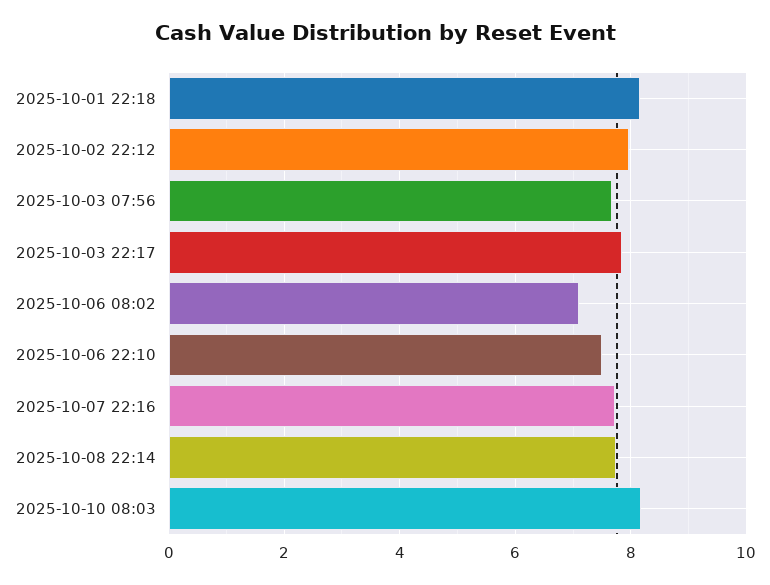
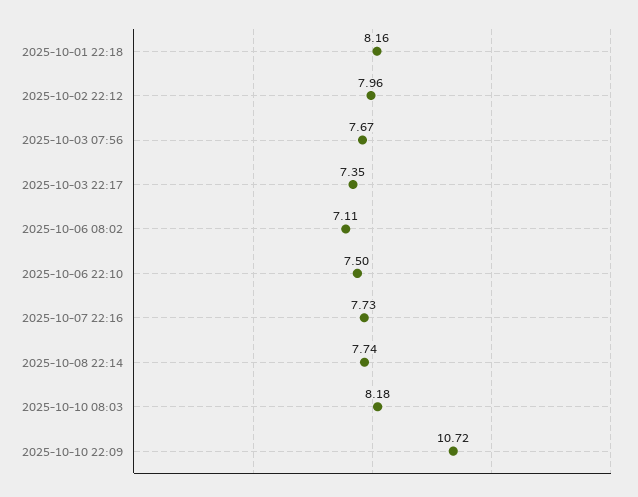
2025-10-03 22:17: 7.8 -> 7.35
2025-10-10 22:09: none -> 10.72

